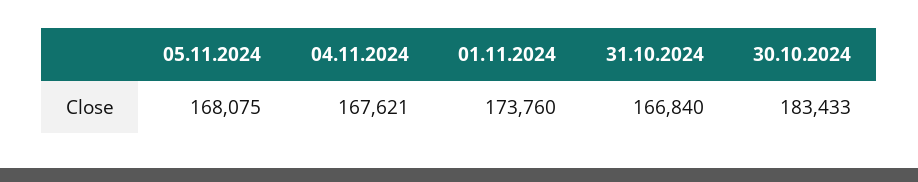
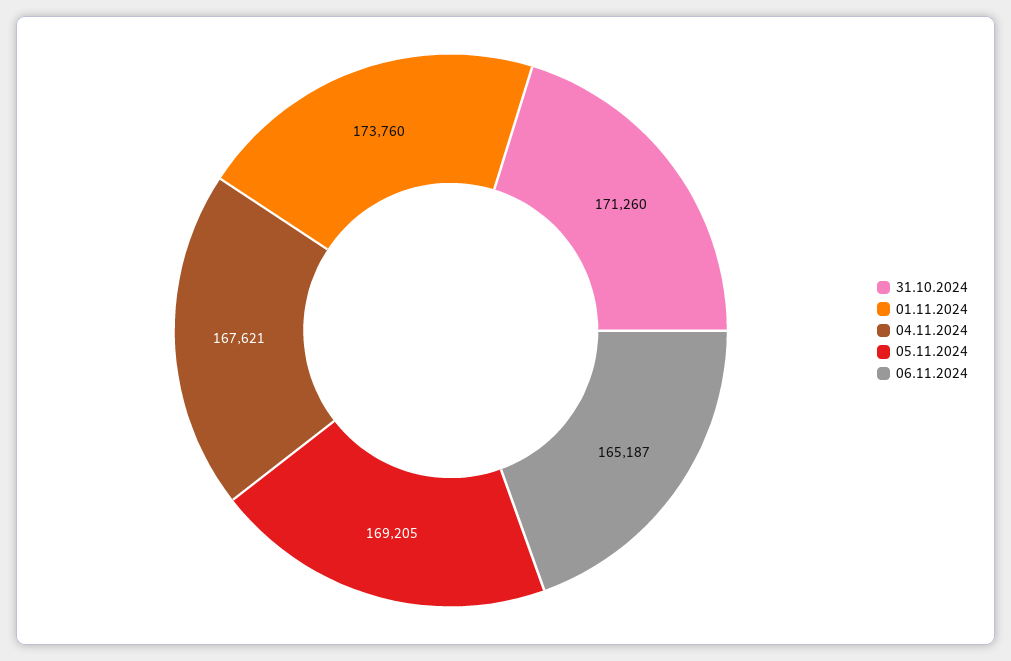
05.11.2024: 168075 -> 169205
31.10.2024: 166840 -> 171260
30.10.2024: 183433 -> none
06.11.2024: none -> 165187

